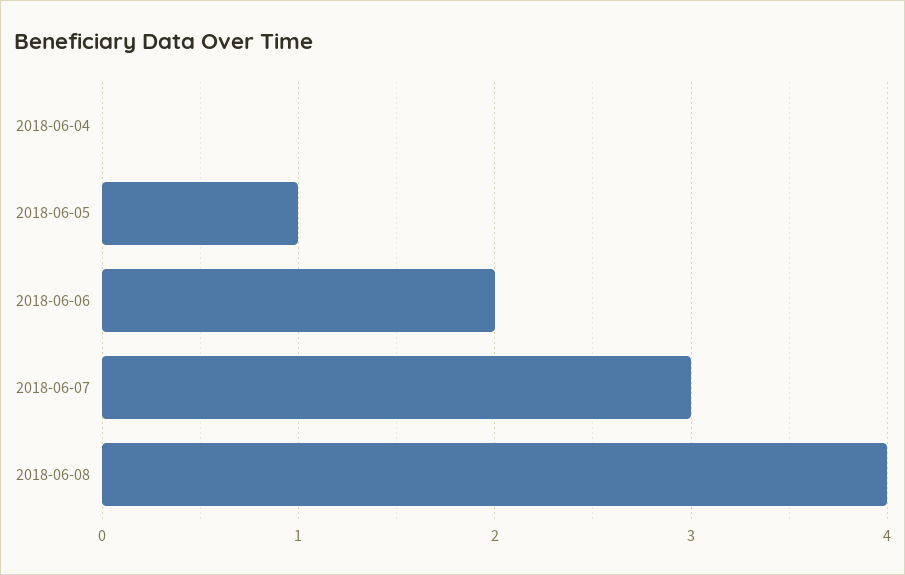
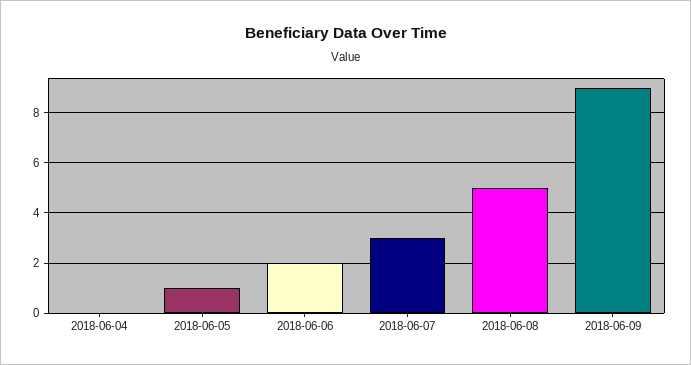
2018-06-08: 4 -> 5
2018-06-09: none -> 9

